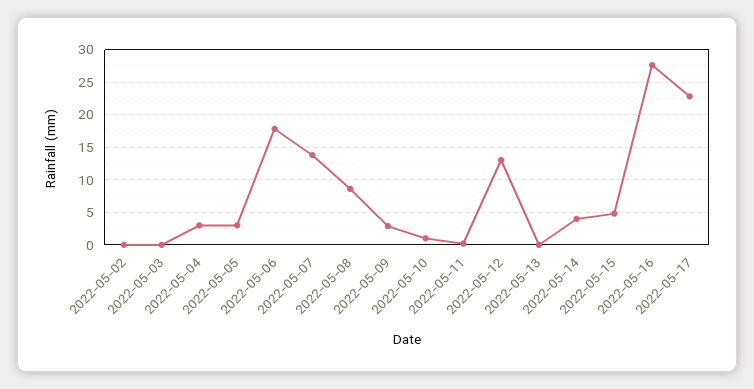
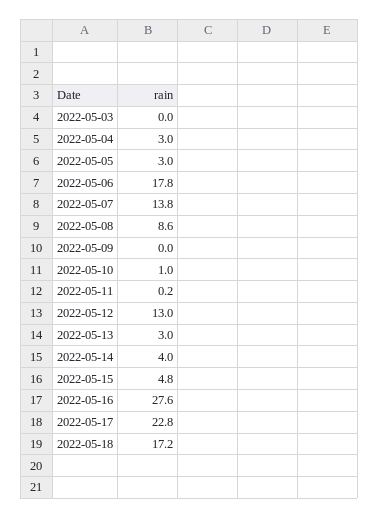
2022-05-02: 0 -> none
2022-05-09: 3 -> 0
2022-05-13: 0 -> 3
2022-05-18: none -> 17.2

